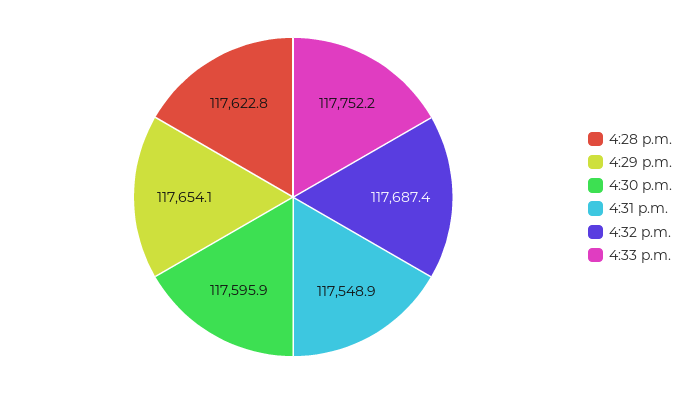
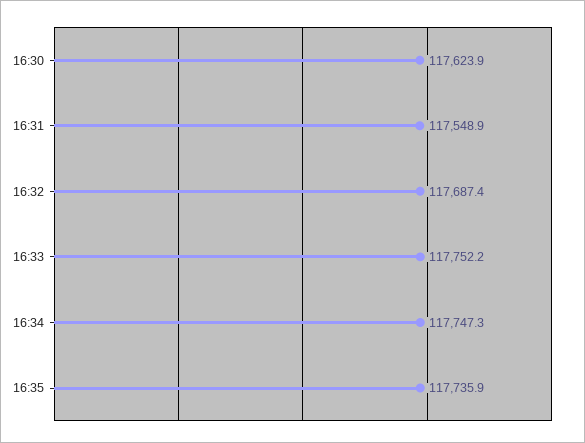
4:28 p.m.: 117622.8 -> none
4:29 p.m.: 117654.1 -> none
4:30 p.m.: 117595.9 -> 117623.9
16:34: none -> 117747.3
16:35: none -> 117735.9

